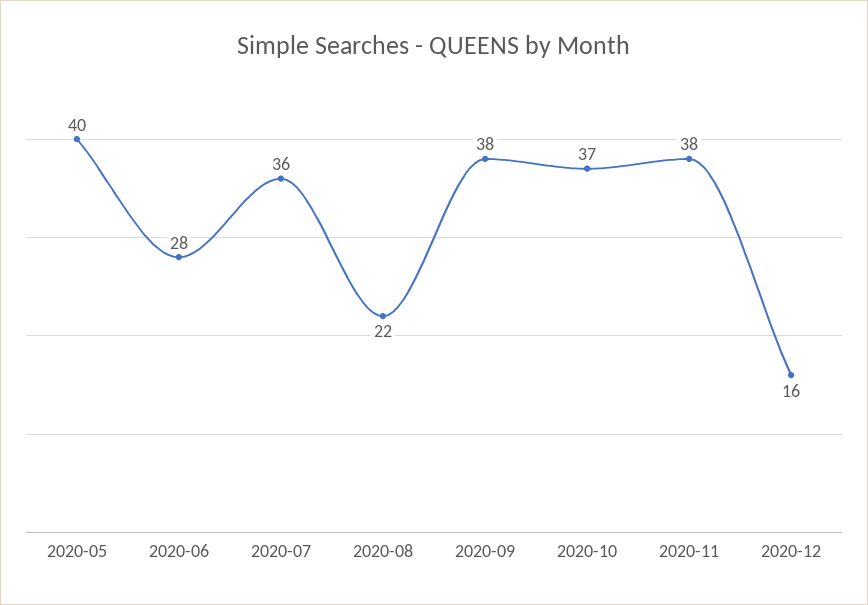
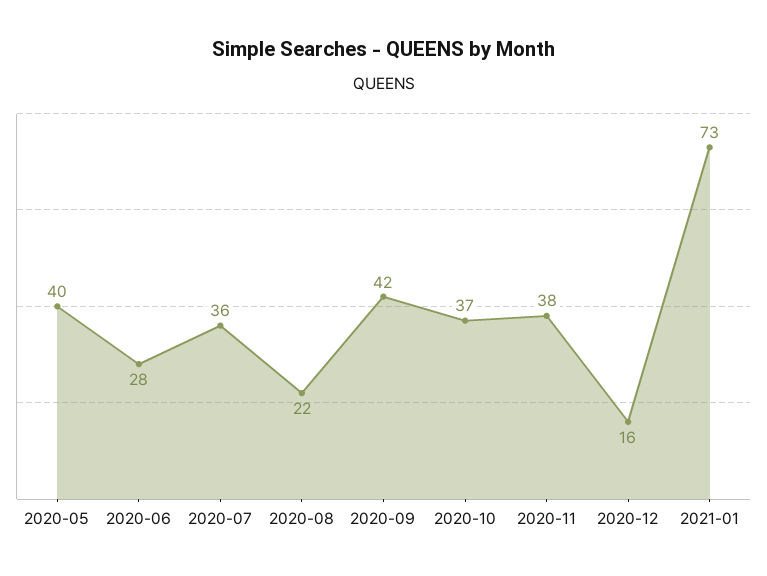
2020-09: 38 -> 42
2021-01: none -> 73

